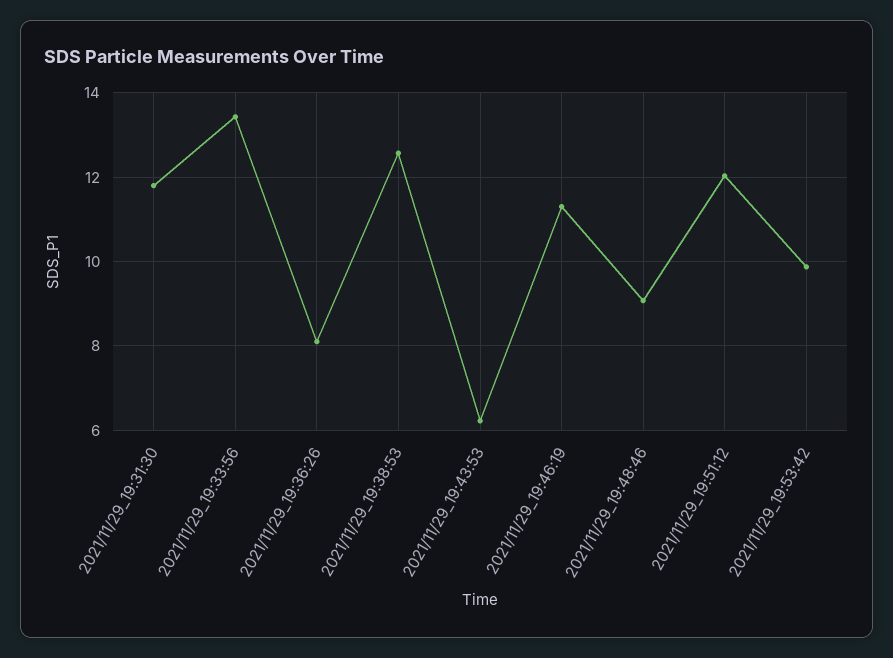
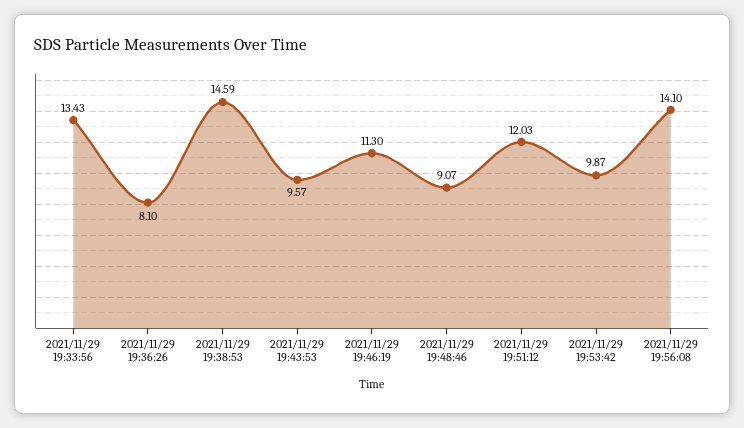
2021/11/29_19:31:30: 11.8 -> none
2021/11/29_19:38:53: 12.6 -> 14.59
2021/11/29_19:43:53: 6.2 -> 9.57
2021/11/29 19:56:08: none -> 14.1

